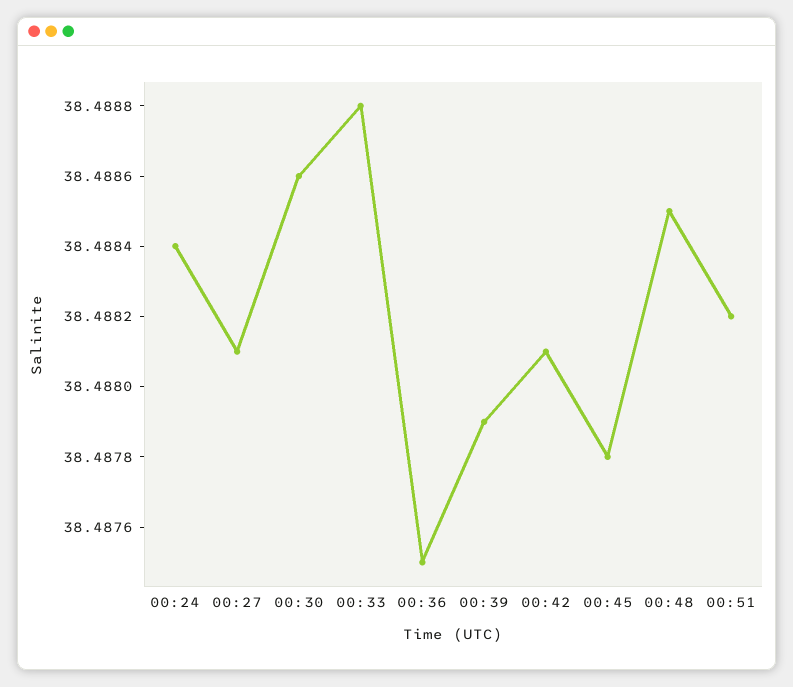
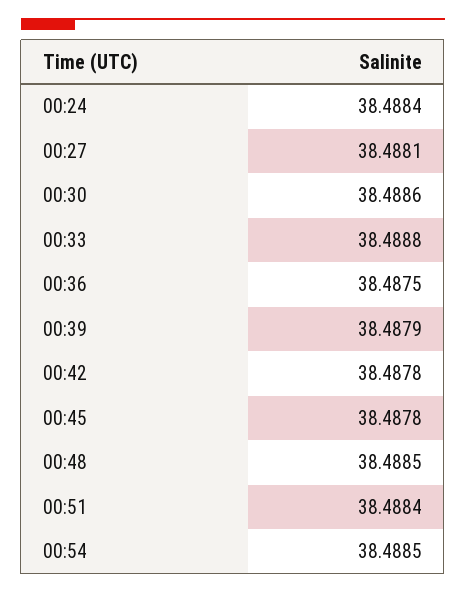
00:42: 38.4881 -> 38.4878
00:51: 38.4882 -> 38.4884
00:54: none -> 38.4885

